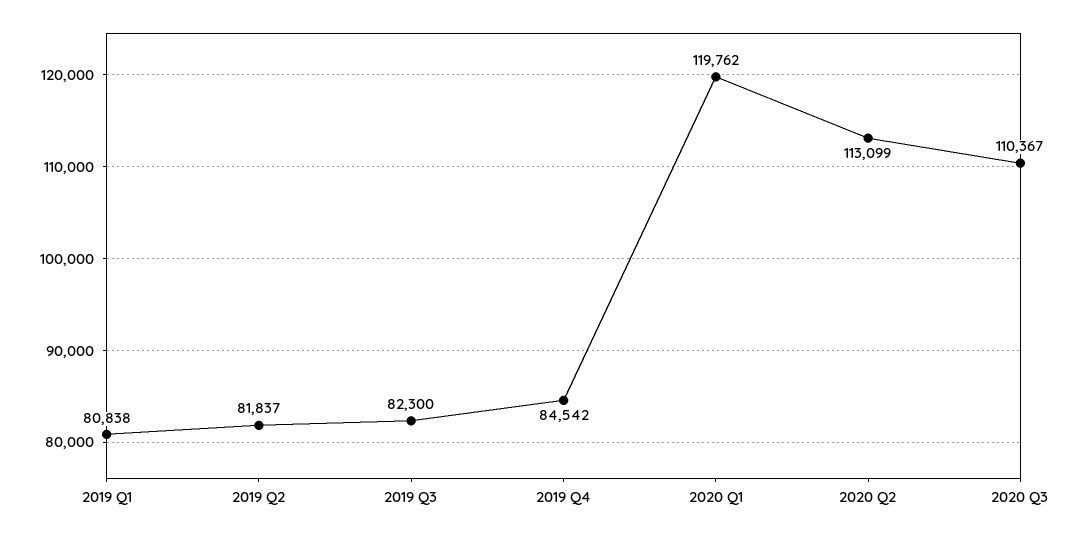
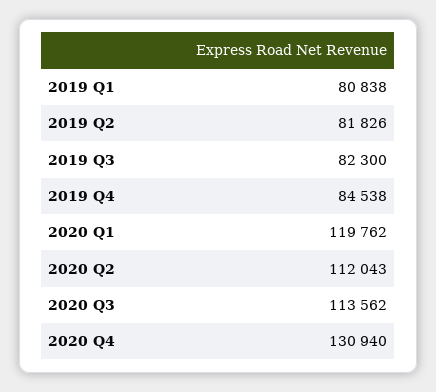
2019 Q2: 81837 -> 81826
2019 Q4: 84542 -> 84538
2020 Q2: 113099 -> 112043
2020 Q3: 110367 -> 113562
2020 Q4: none -> 130940

